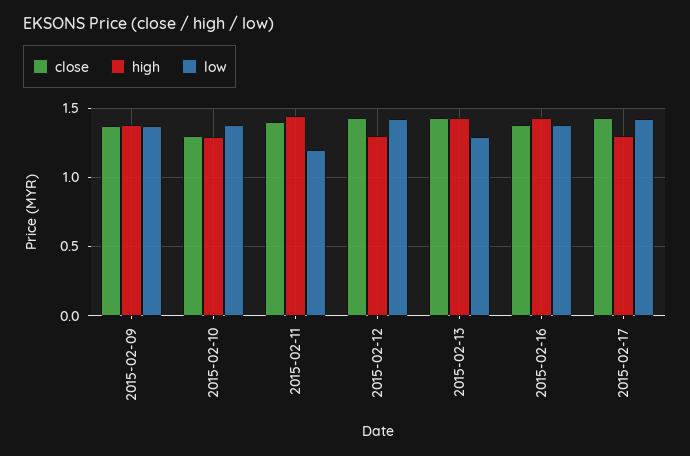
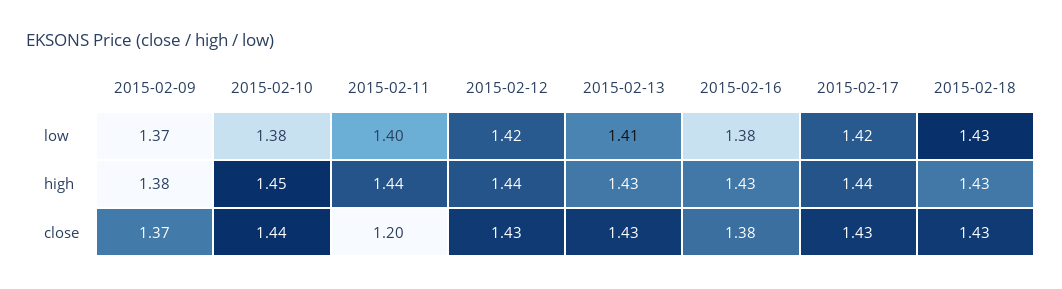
close, 2015-02-10: 1.3 -> 1.44
high, 2015-02-10: 1.3 -> 1.45
close, 2015-02-11: 1.4 -> 1.2
low, 2015-02-11: 1.2 -> 1.4
high, 2015-02-12: 1.3 -> 1.44
low, 2015-02-13: 1.3 -> 1.41
high, 2015-02-17: 1.3 -> 1.44
low, 2015-02-18: none -> 1.43
high, 2015-02-18: none -> 1.43
close, 2015-02-18: none -> 1.43

